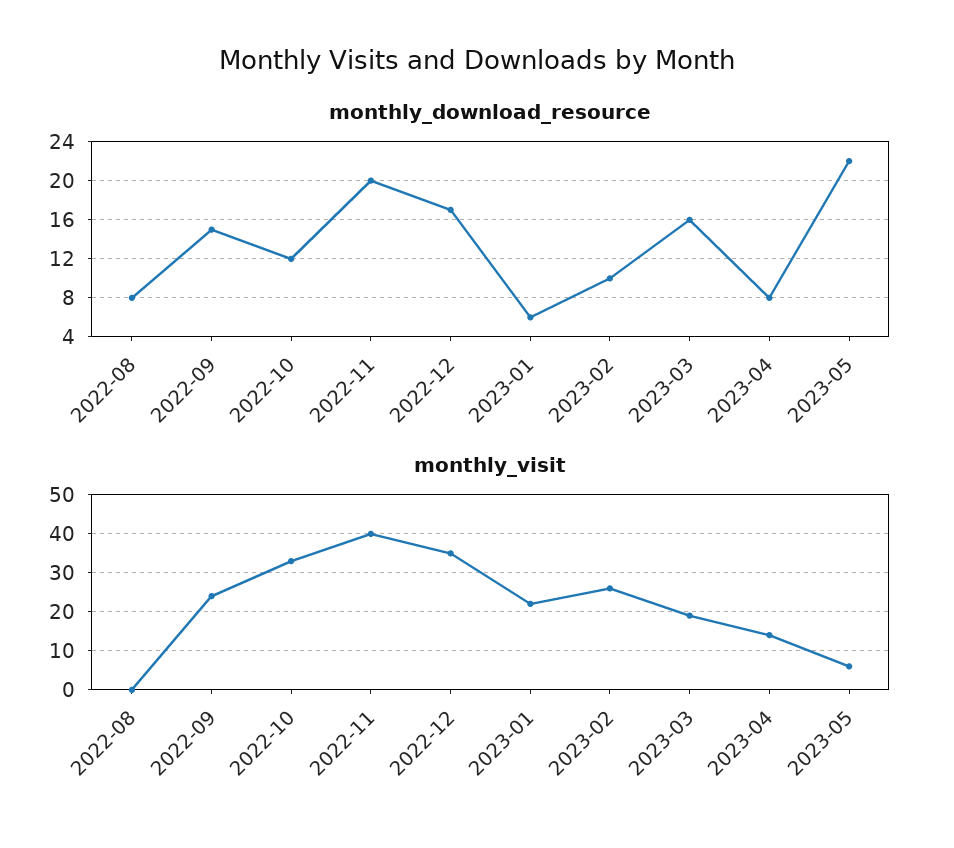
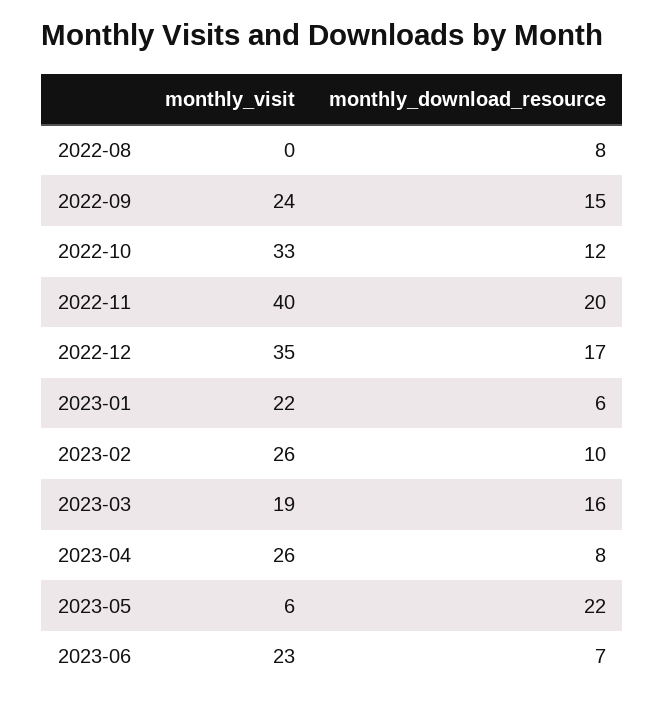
monthly_visit, 2023-04: 15 -> 26
monthly_visit, 2023-06: none -> 23
monthly_download_resource, 2023-06: none -> 7

